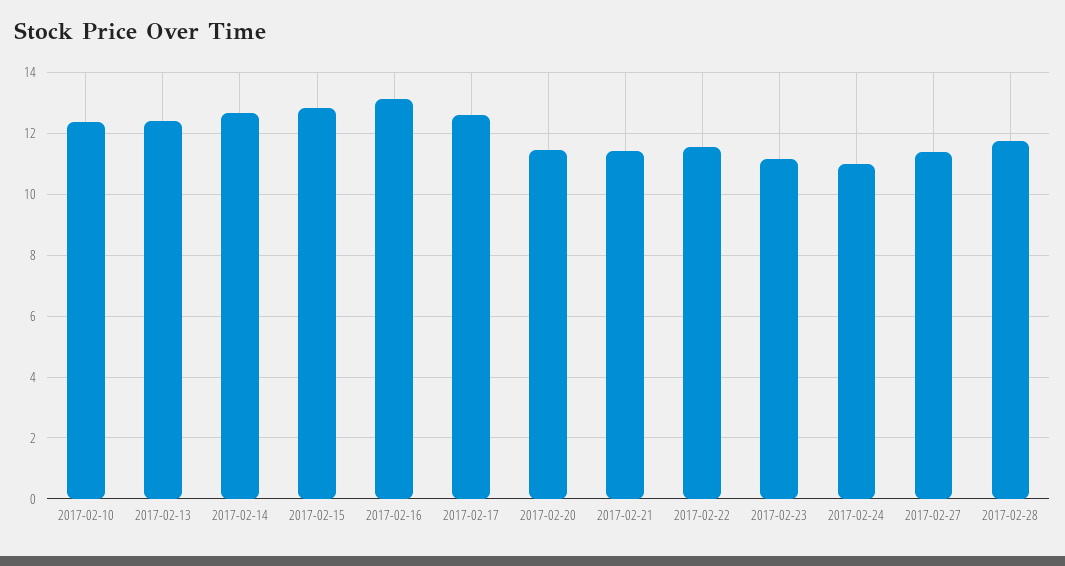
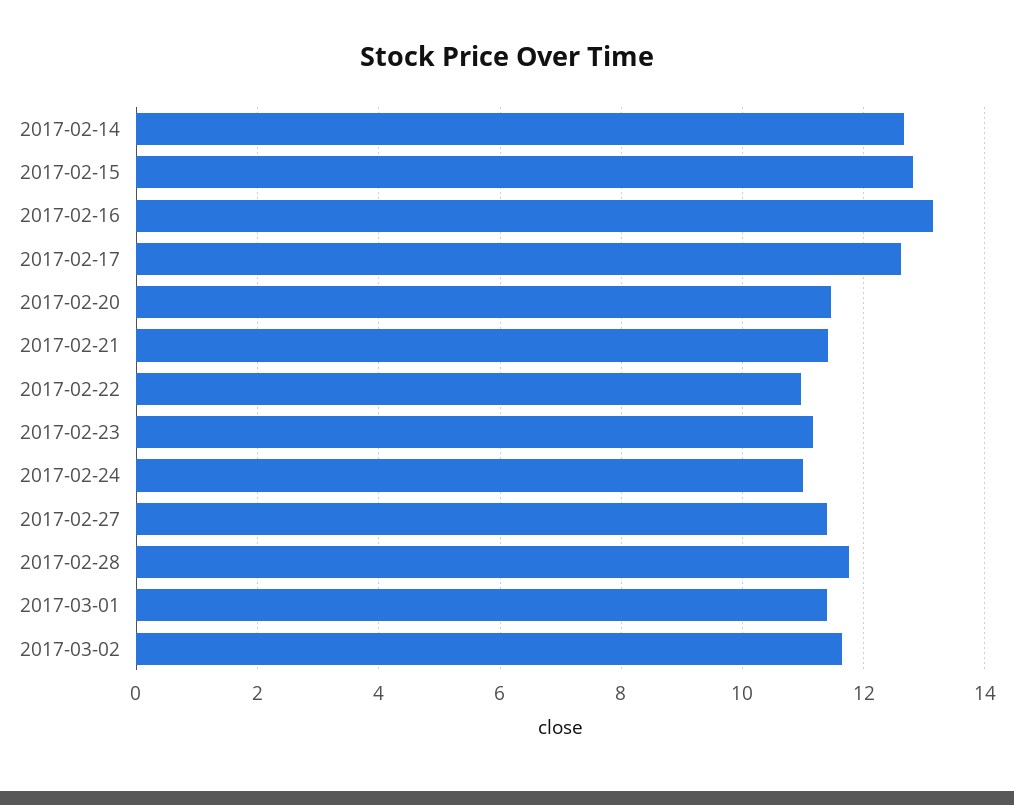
2017-02-10: 12.4 -> none
2017-02-13: 12.4 -> none
2017-02-22: 11.6 -> 11
2017-03-01: none -> 11.4
2017-03-02: none -> 11.6

